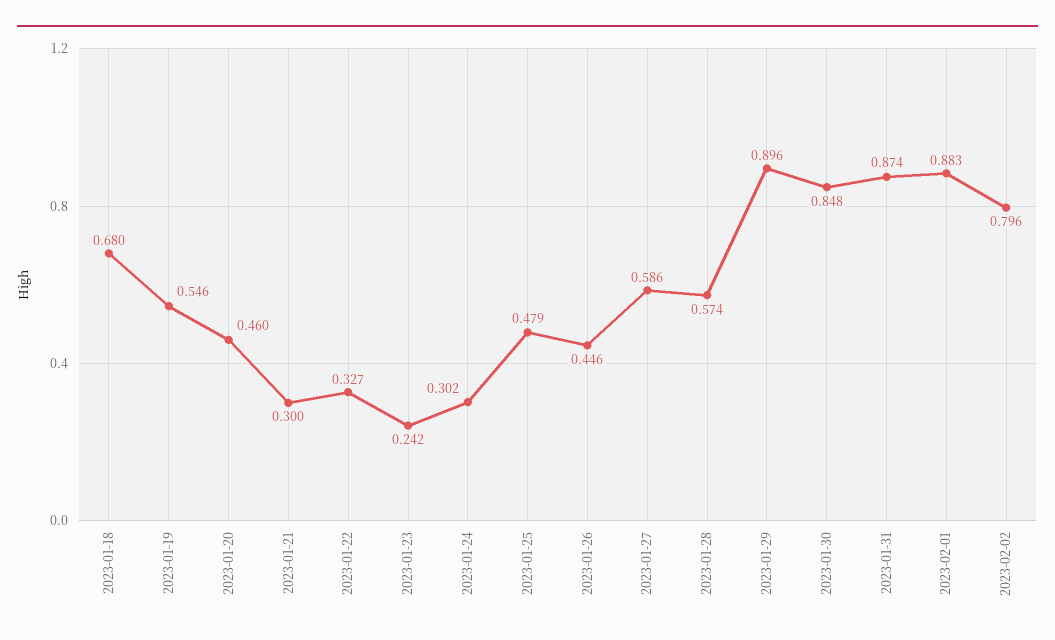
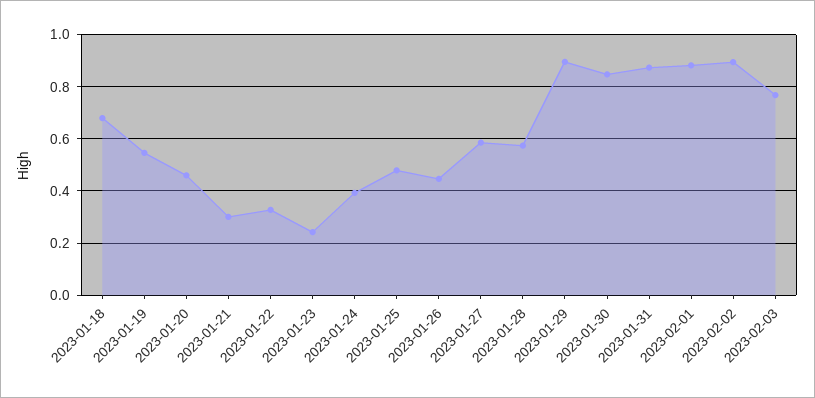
2023-01-24: 0.302 -> 0.4
2023-02-02: 0.796 -> 0.9
2023-02-03: none -> 0.775

